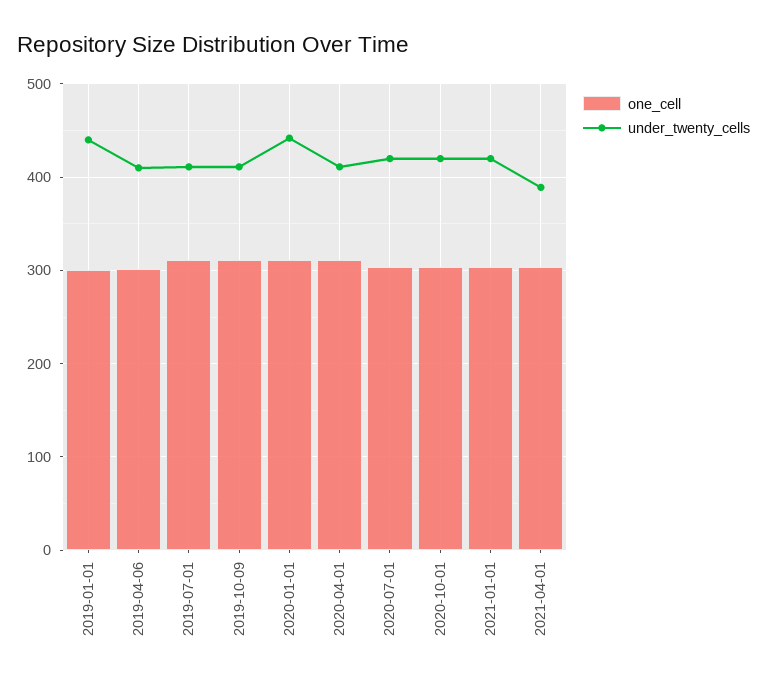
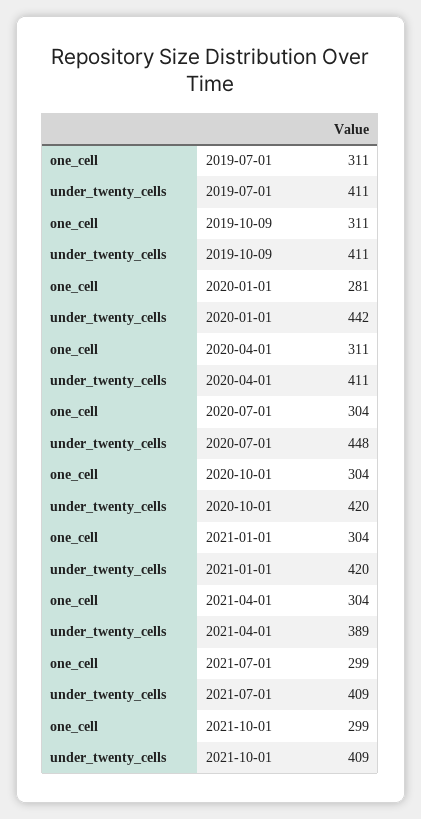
one_cell, 2019-01-01: 300 -> none
under_twenty_cells, 2019-01-01: 440 -> none
one_cell, 2019-04-06: 300 -> none
under_twenty_cells, 2019-04-06: 410 -> none
one_cell, 2020-01-01: 310 -> 281
under_twenty_cells, 2020-07-01: 420 -> 448
one_cell, 2021-07-01: none -> 299
under_twenty_cells, 2021-07-01: none -> 409
one_cell, 2021-10-01: none -> 299
under_twenty_cells, 2021-10-01: none -> 409

